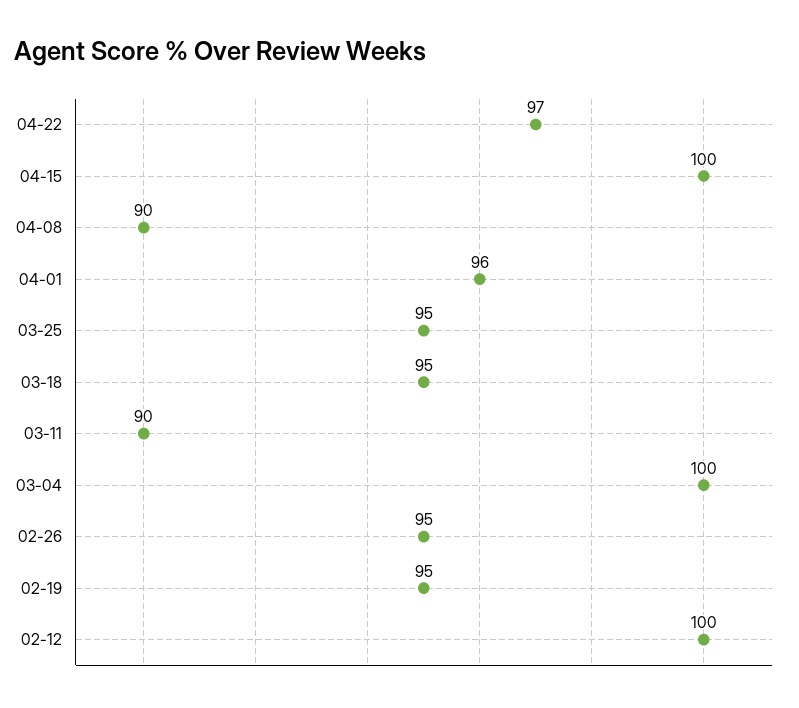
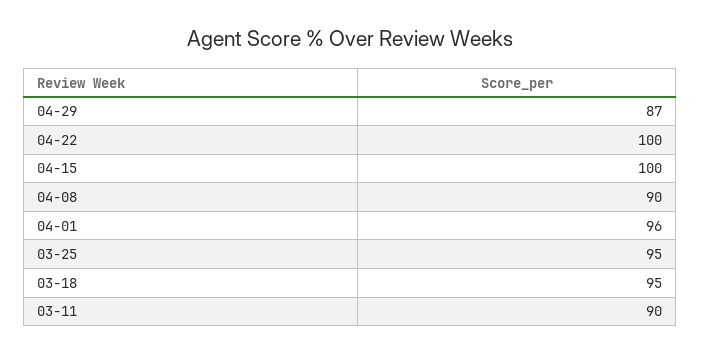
04-22: 97 -> 100
03-04: 100 -> none
02-26: 95 -> none
02-19: 95 -> none
02-12: 100 -> none
04-29: none -> 87

